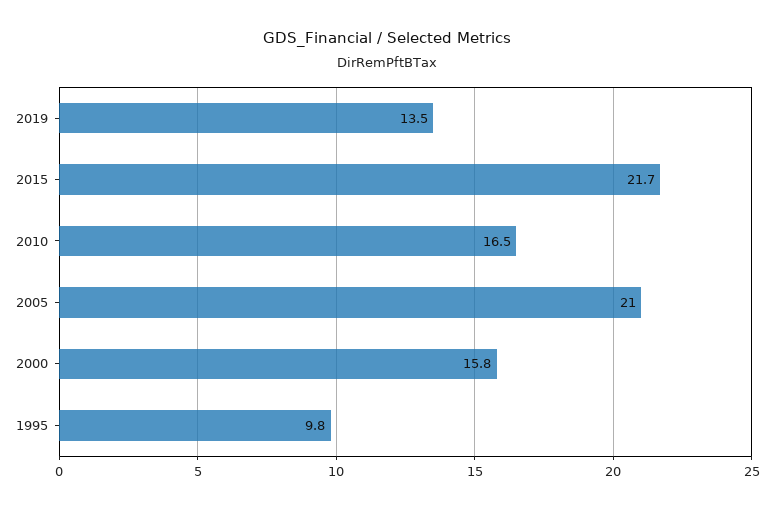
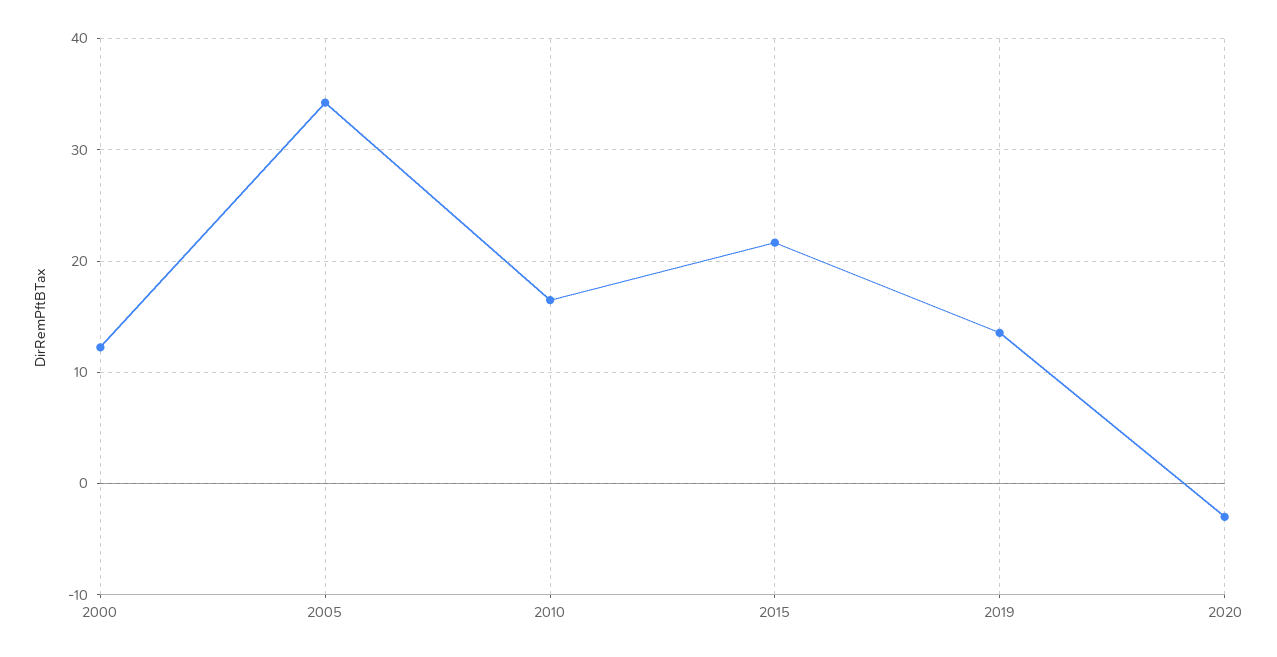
2005: 21 -> 34
2000: 15.8 -> 12
1995: 9.8 -> none
2020: none -> -3

